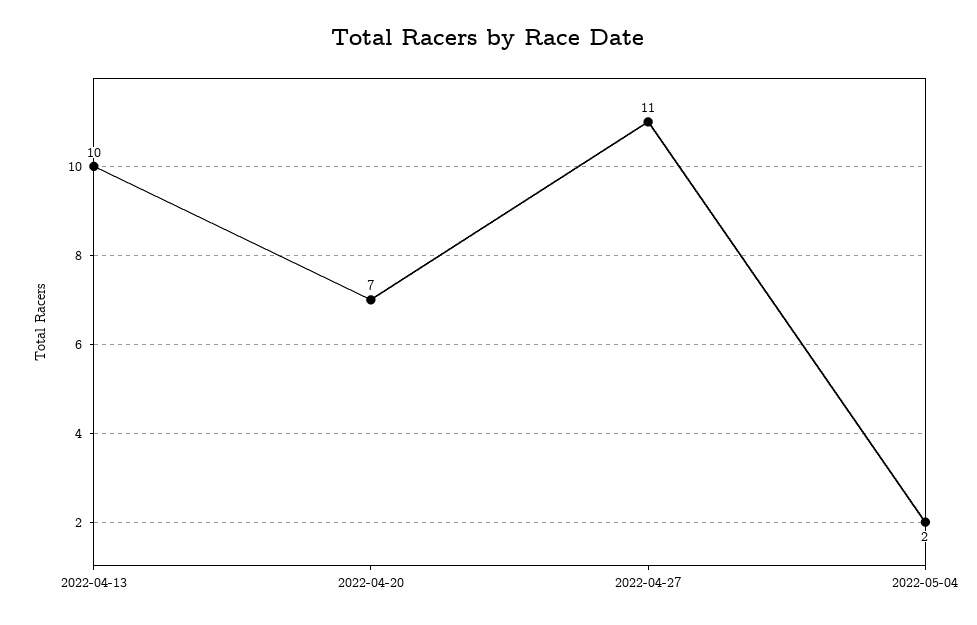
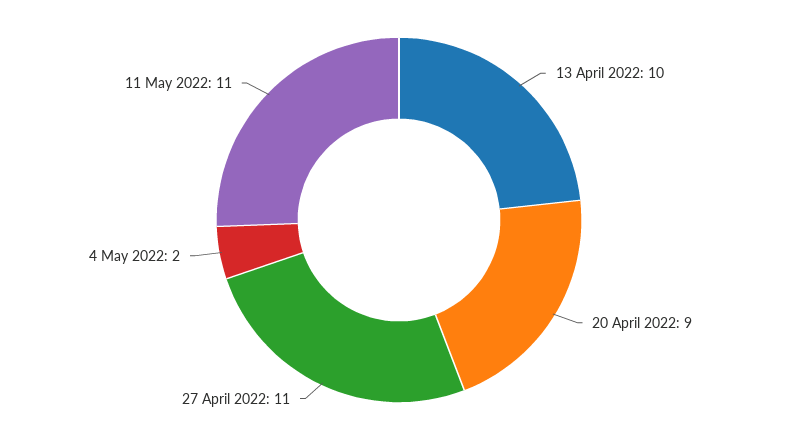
2022-04-20: 7 -> 9
11 May 2022: none -> 11

